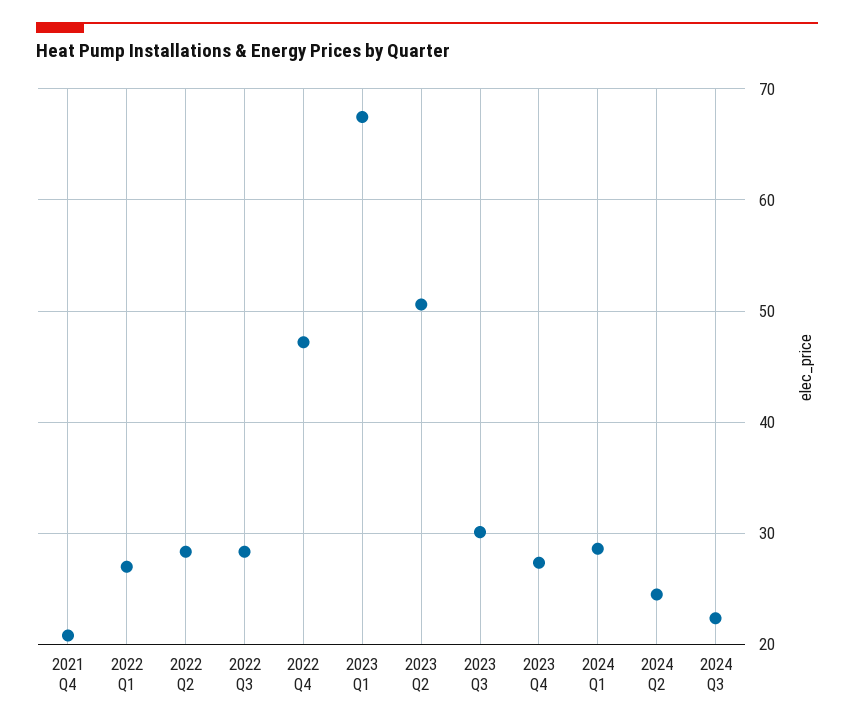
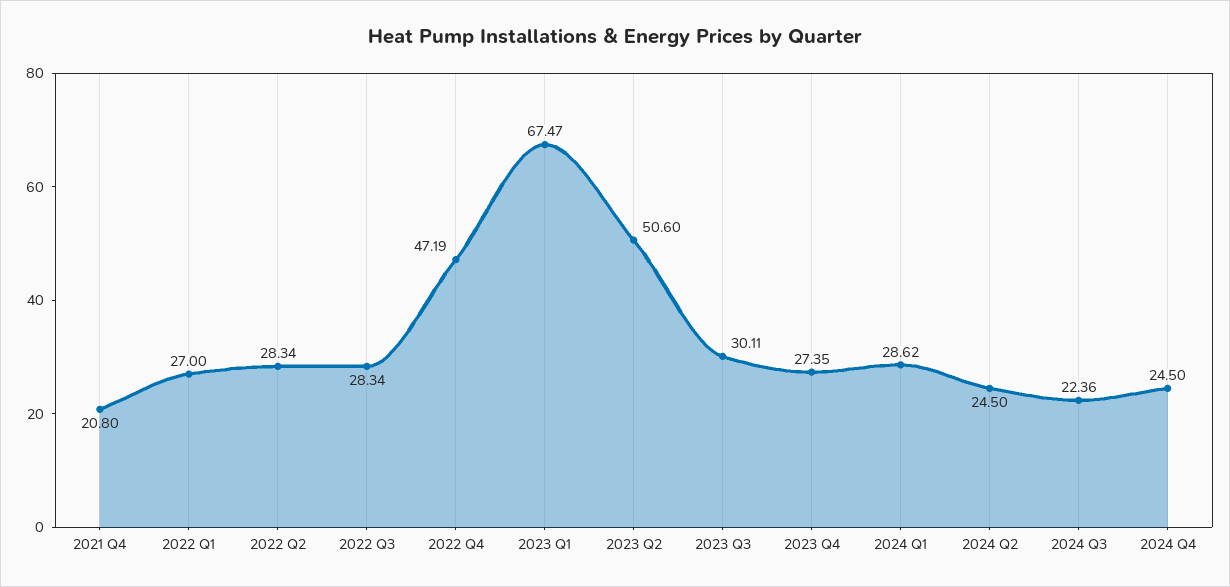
2024 Q4: none -> 24.5

